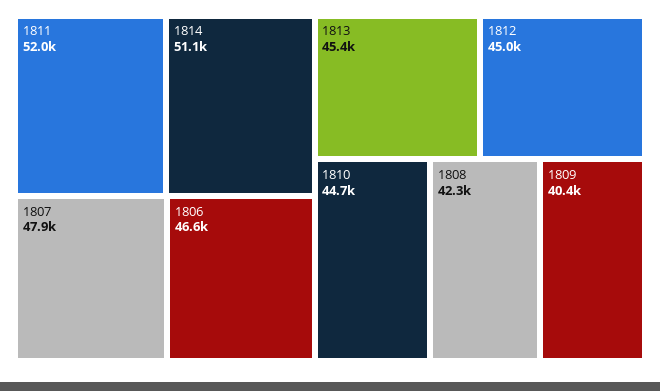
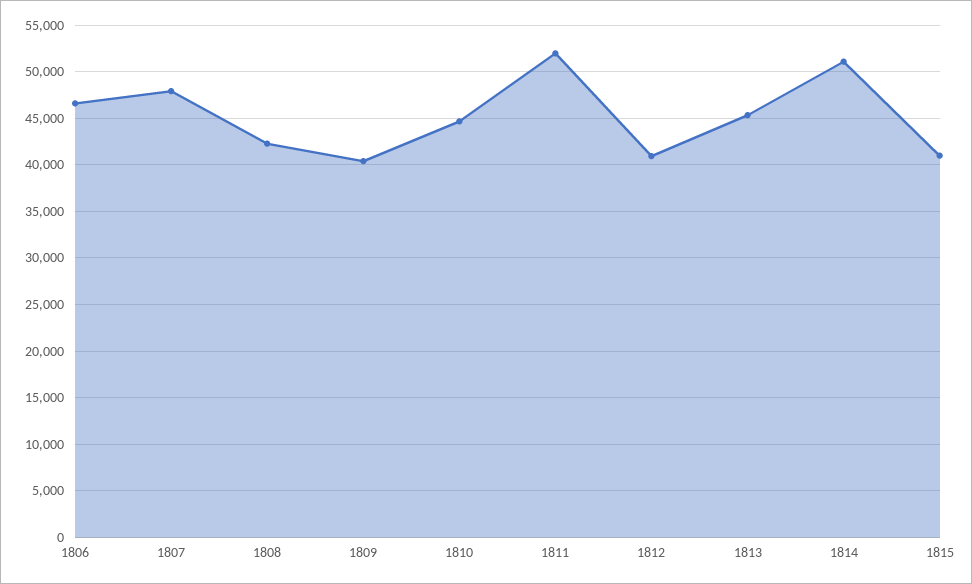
1812: 45000 -> 41000
1815: none -> 41000

